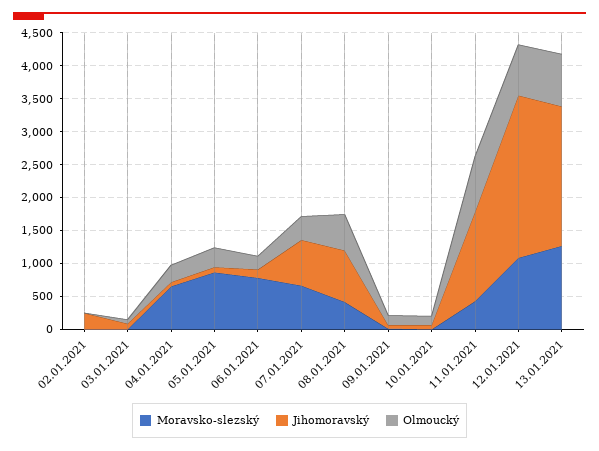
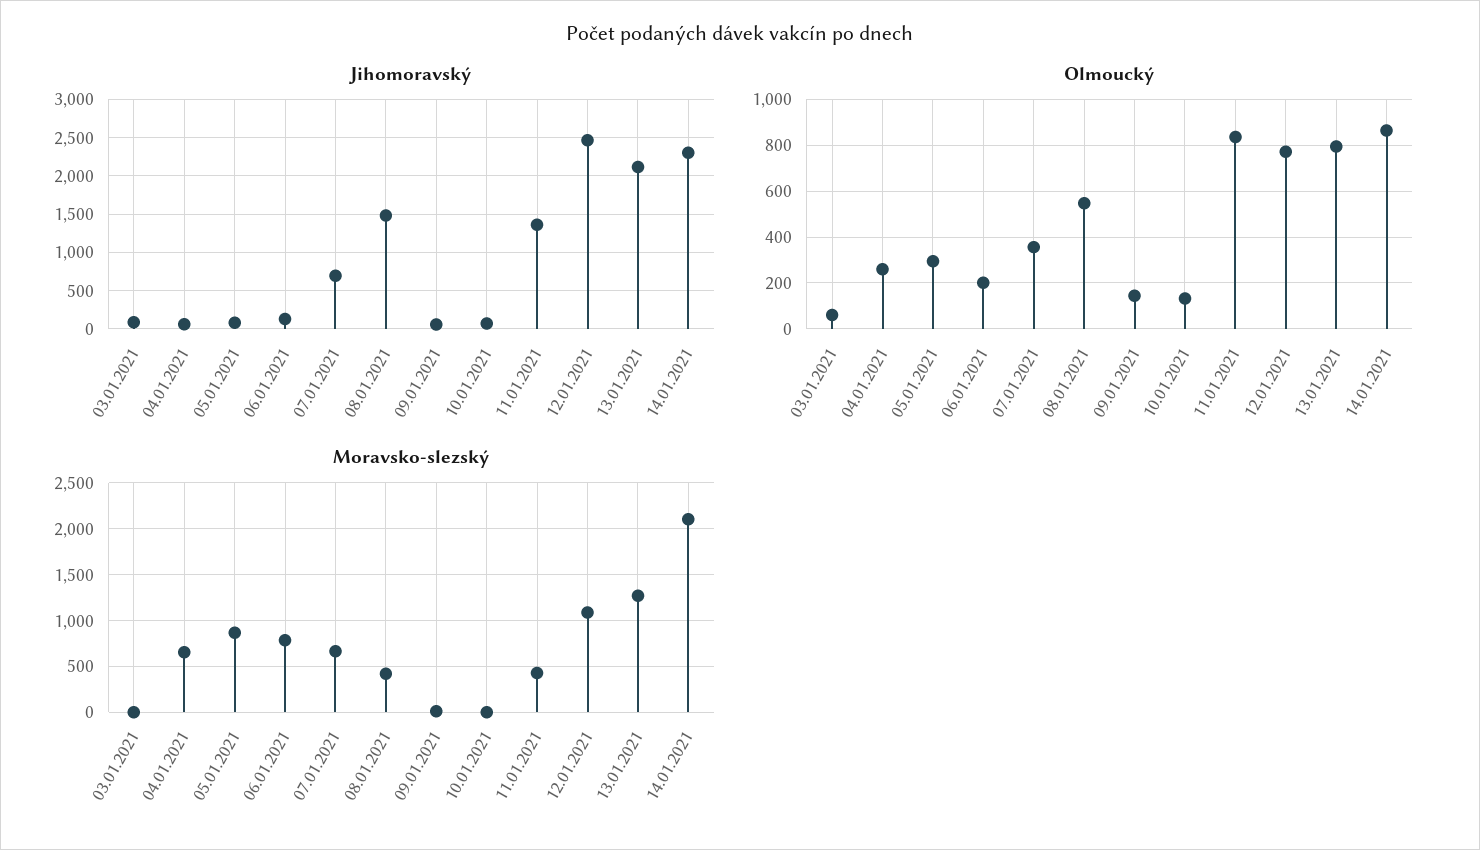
Moravsko-slezský, 02.01.2021: 0 -> none
Jihomoravský, 02.01.2021: 250 -> none
Olmoucký, 02.01.2021: 0 -> none
Jihomoravský, 08.01.2021: 750 -> 1500
Jihomoravský, 14.01.2021: none -> 2300
Olmoucký, 14.01.2021: none -> 850
Moravsko-slezský, 14.01.2021: none -> 2100

